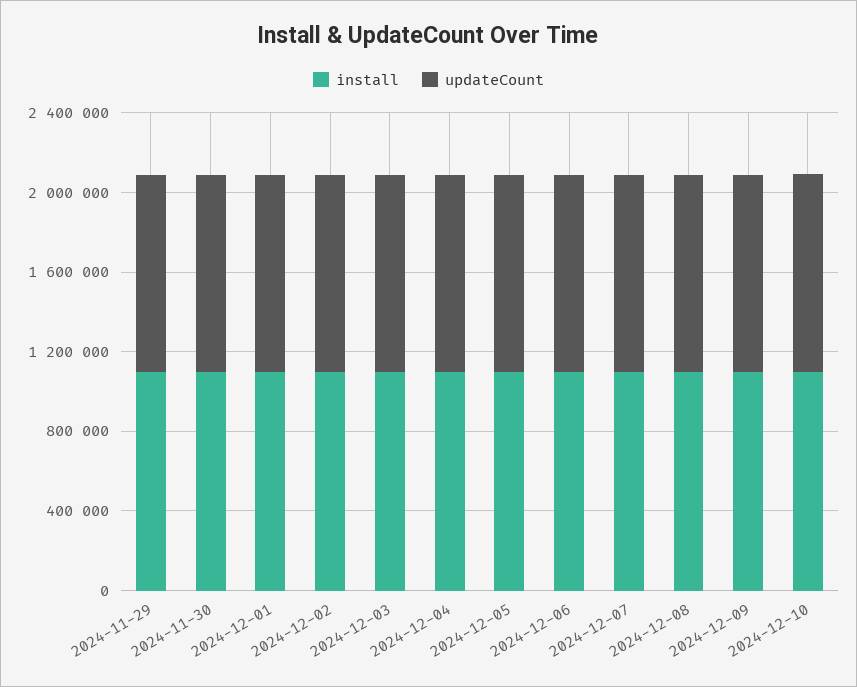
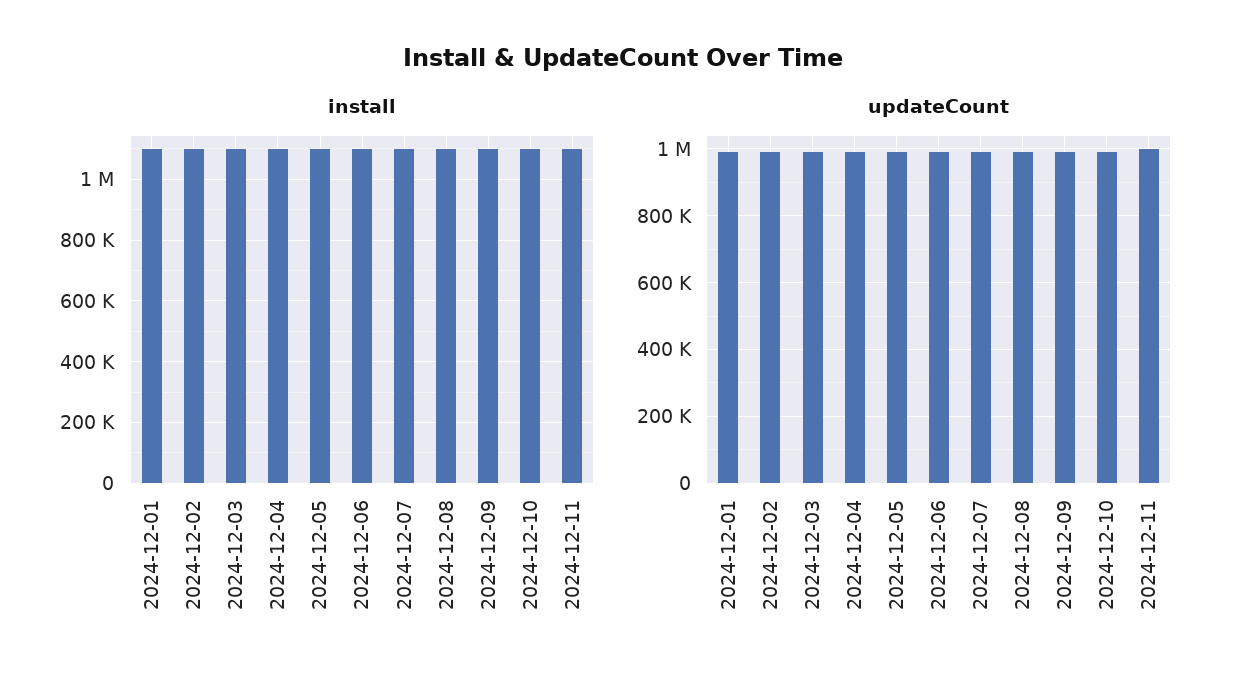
install, 2024-11-29: 1100000 -> none
updateCount, 2024-11-29: 1000000 -> none
install, 2024-11-30: 1100000 -> none
updateCount, 2024-11-30: 1000000 -> none
install, 2024-12-11: none -> 1100000
updateCount, 2024-12-11: none -> 1000000

